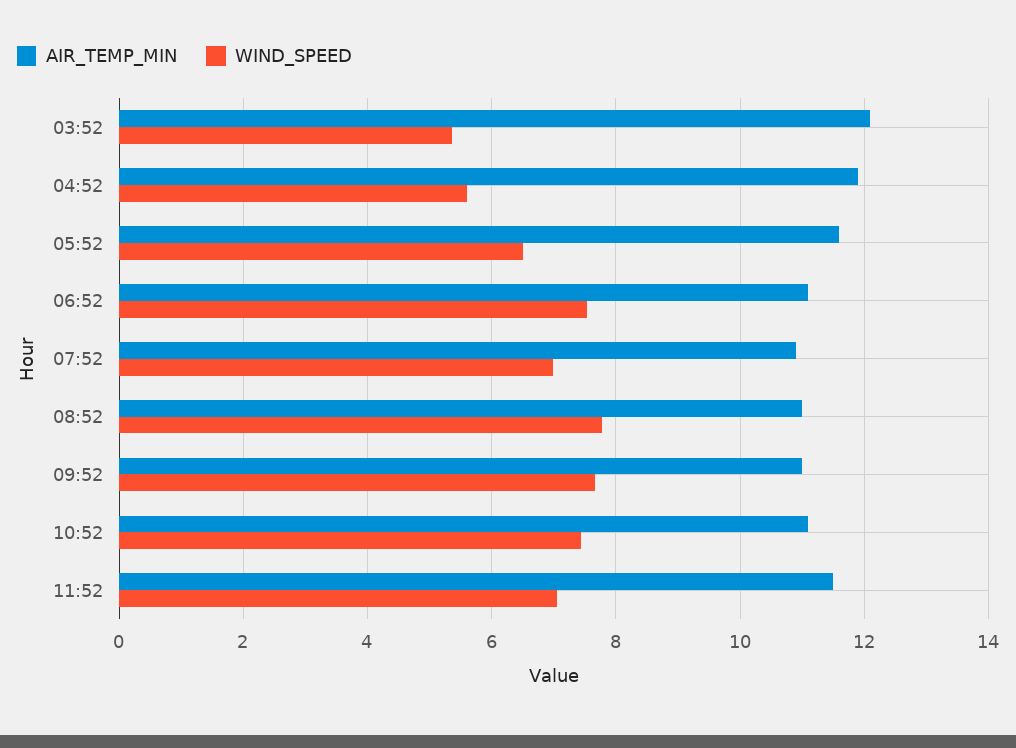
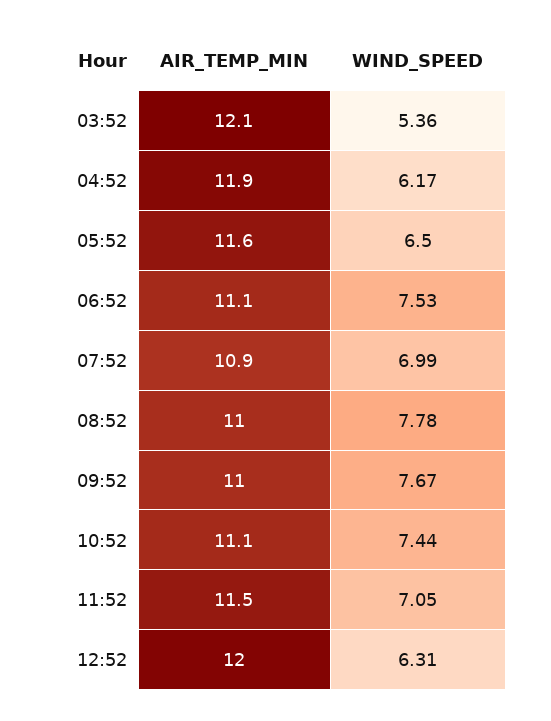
WIND_SPEED, 04:52: 5.6 -> 6.17
AIR_TEMP_MIN, 12:52: none -> 12
WIND_SPEED, 12:52: none -> 6.31

